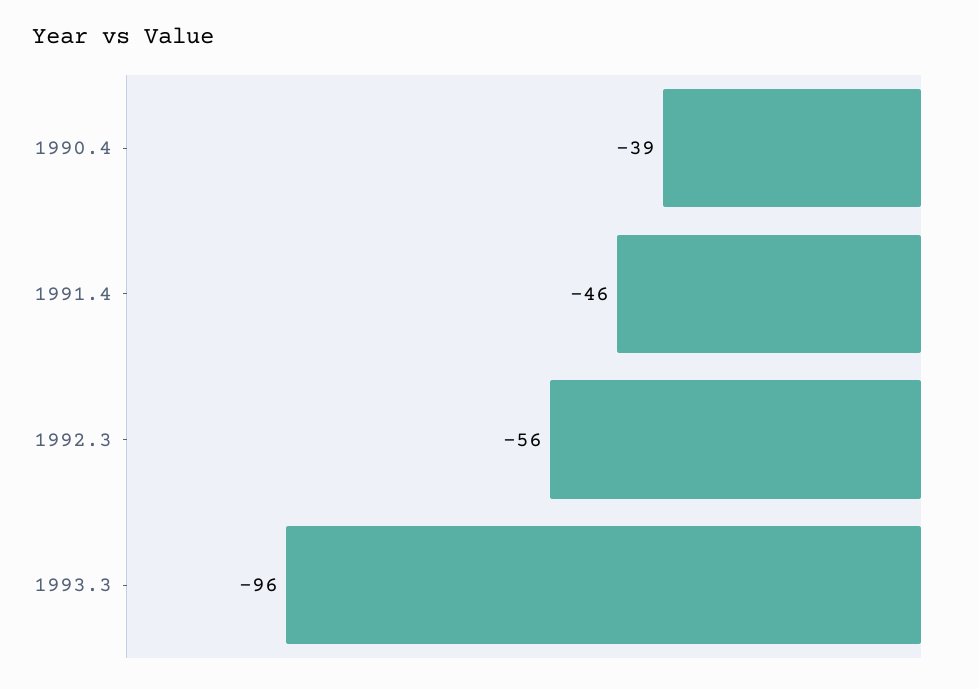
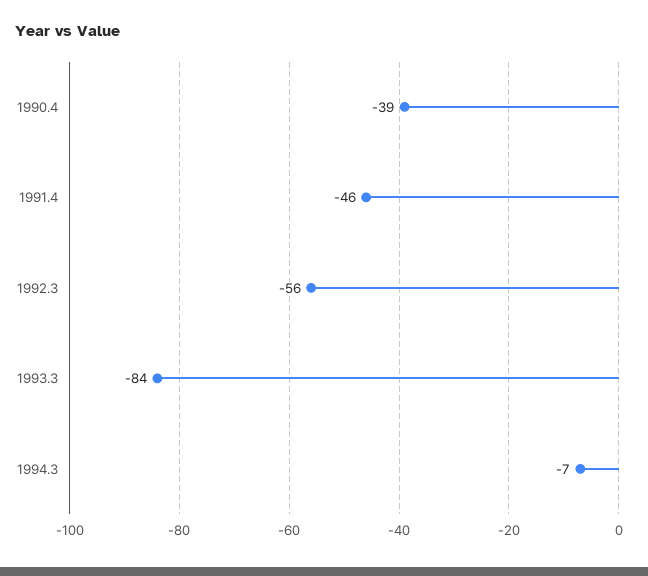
1993.3: -96 -> -84
1994.3: none -> -7

